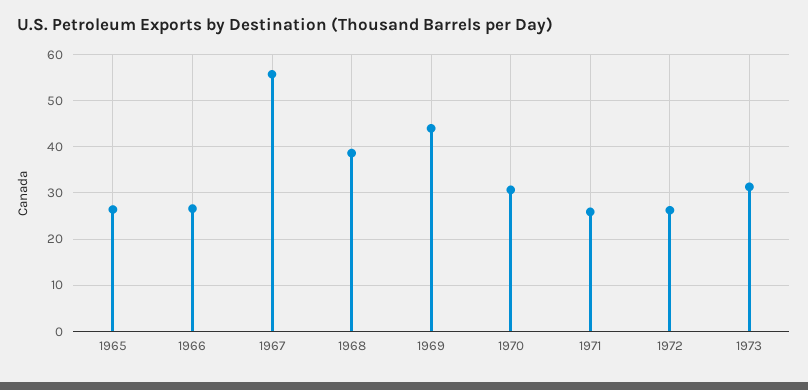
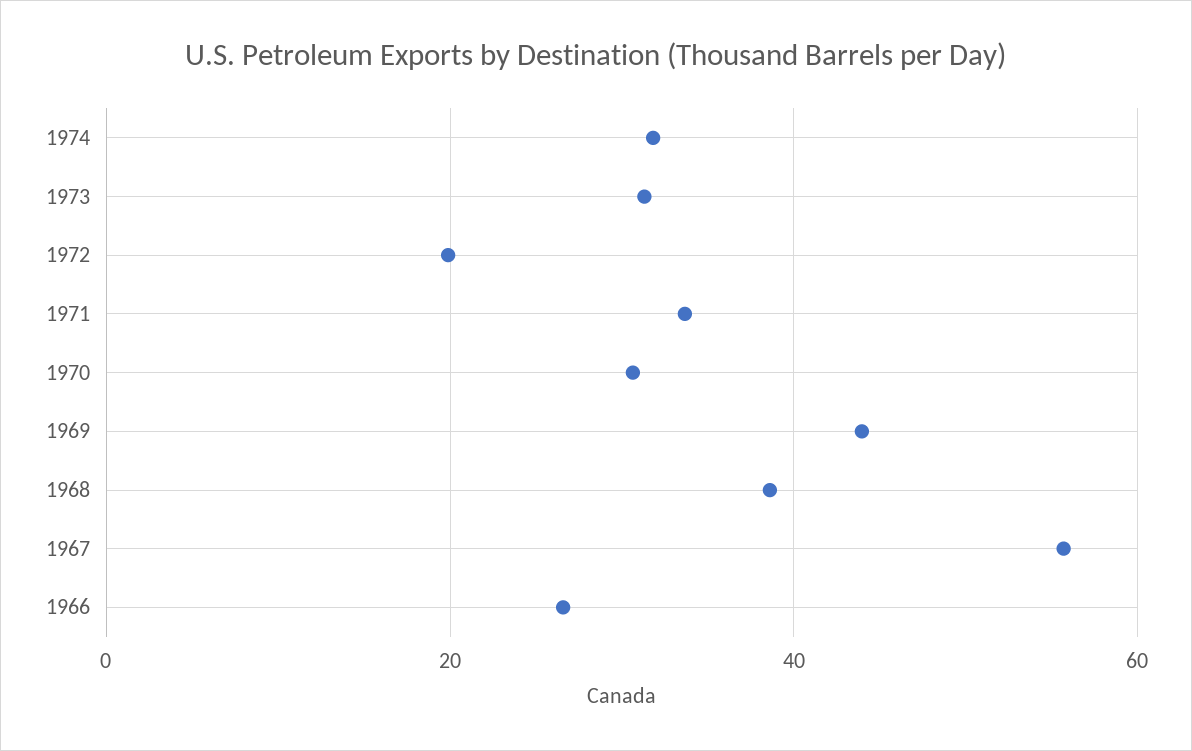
1965: 26 -> none
1971: 26 -> 34
1972: 26 -> 20
1974: none -> 32

